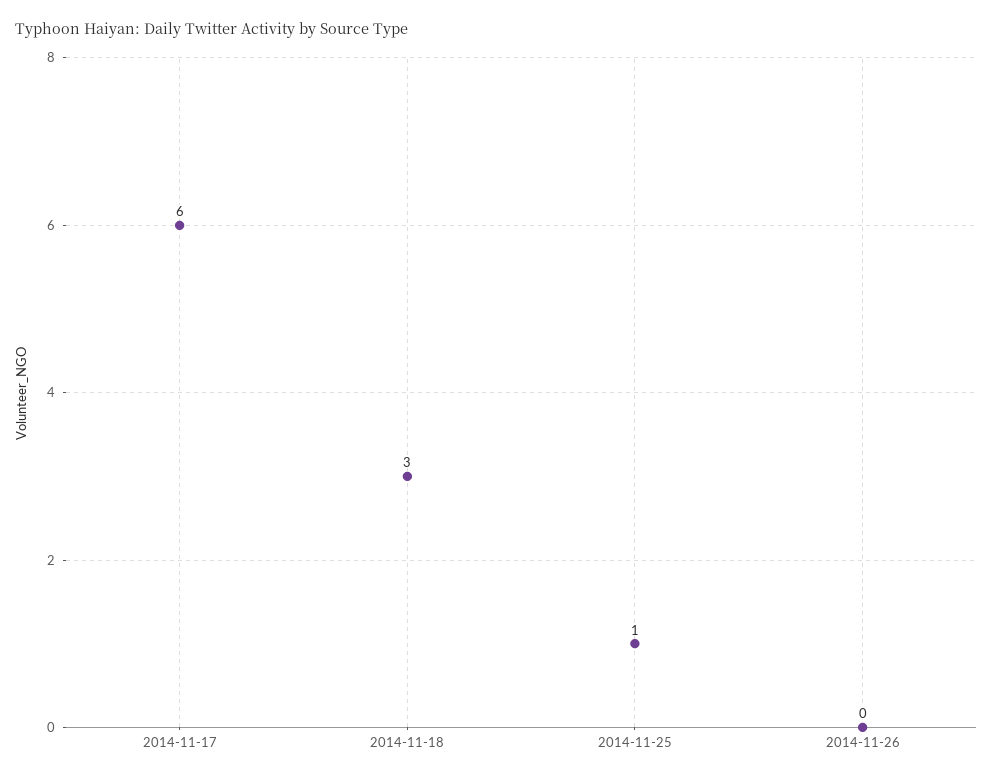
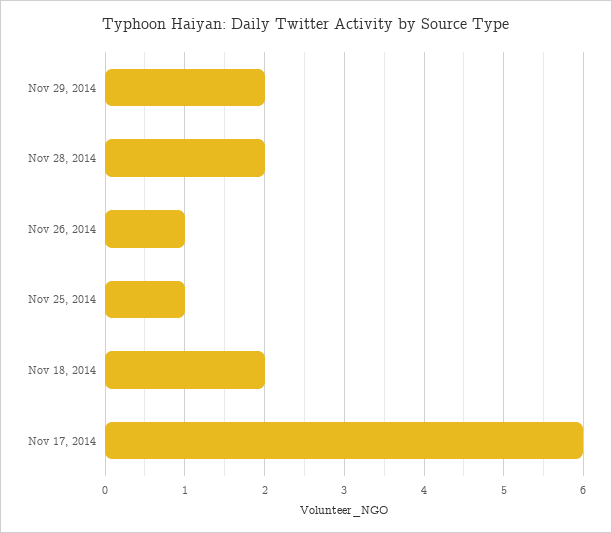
2014-11-18: 3 -> 2
2014-11-26: 0 -> 1
Nov 29, 2014: none -> 2
Nov 28, 2014: none -> 2

